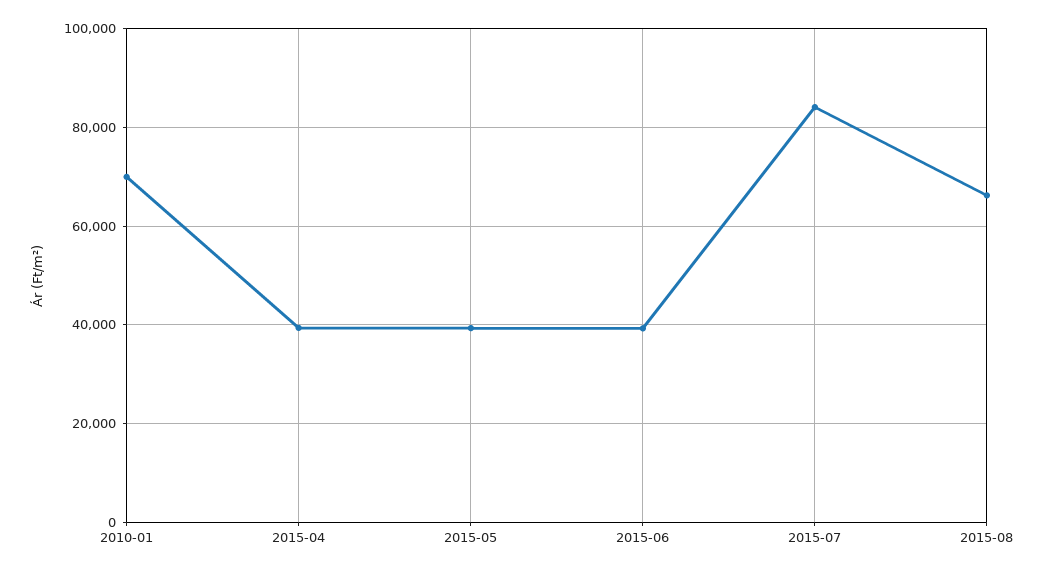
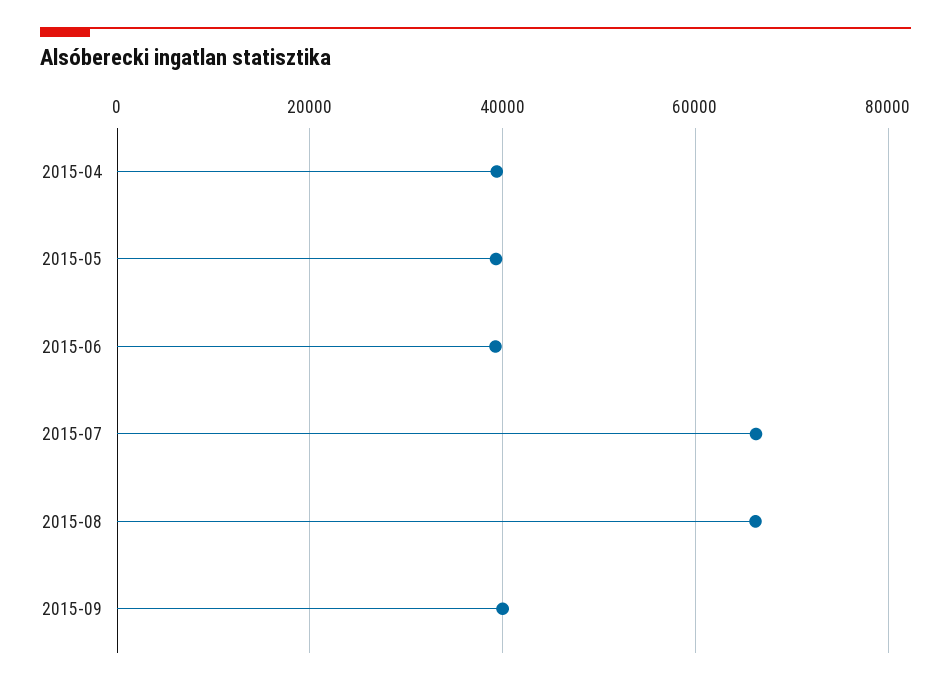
2010-01: 70000 -> none
2015-07: 84000 -> 66000
2015-09: none -> 40000

